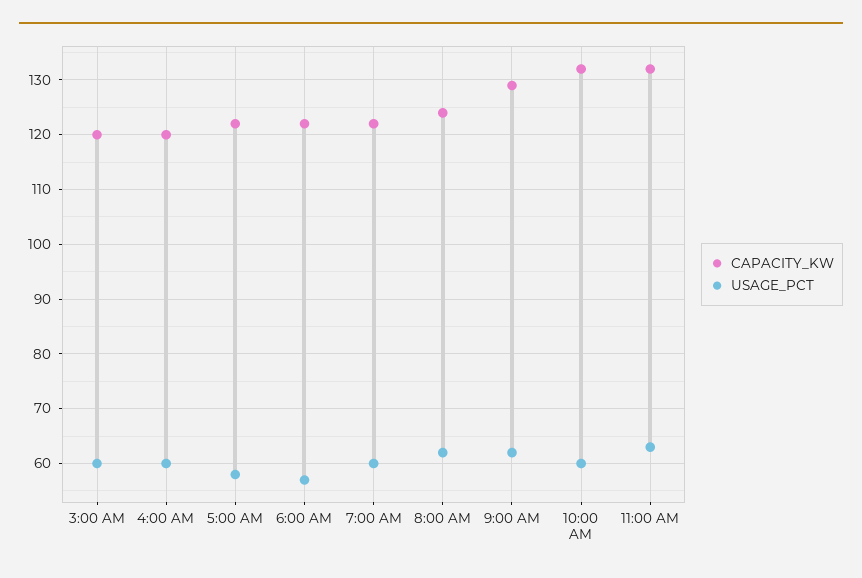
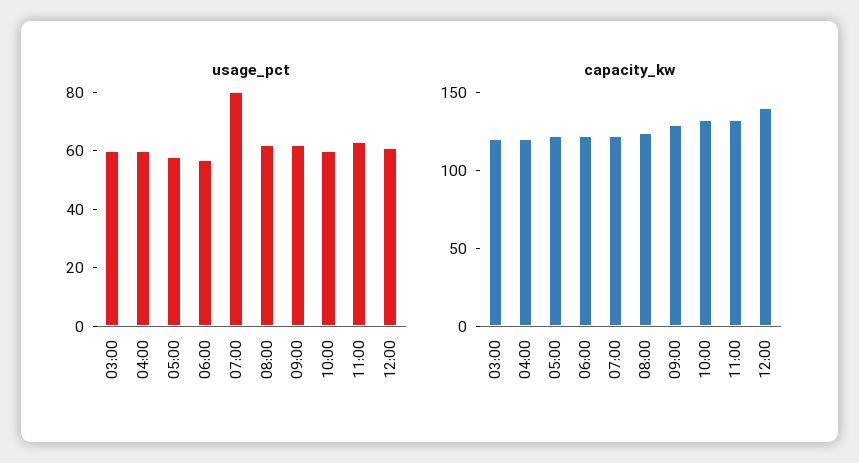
USAGE_PCT, 7:00 AM: 60 -> 80
USAGE_PCT, 12:00: none -> 60
CAPACITY_KW, 12:00: none -> 140

